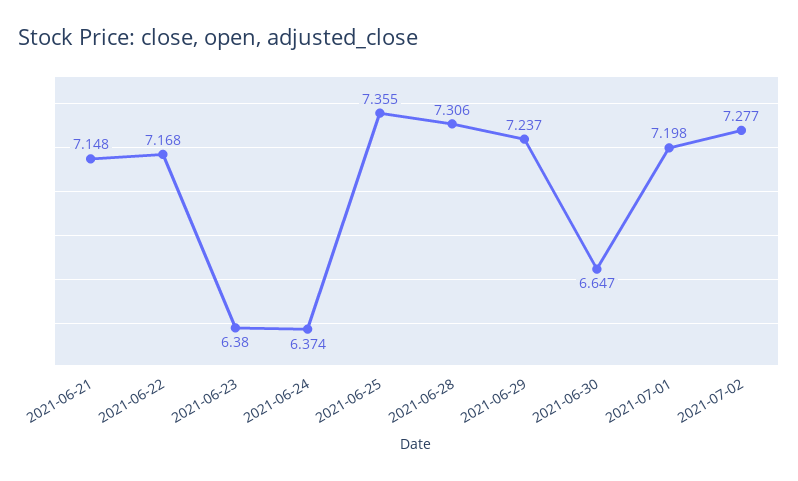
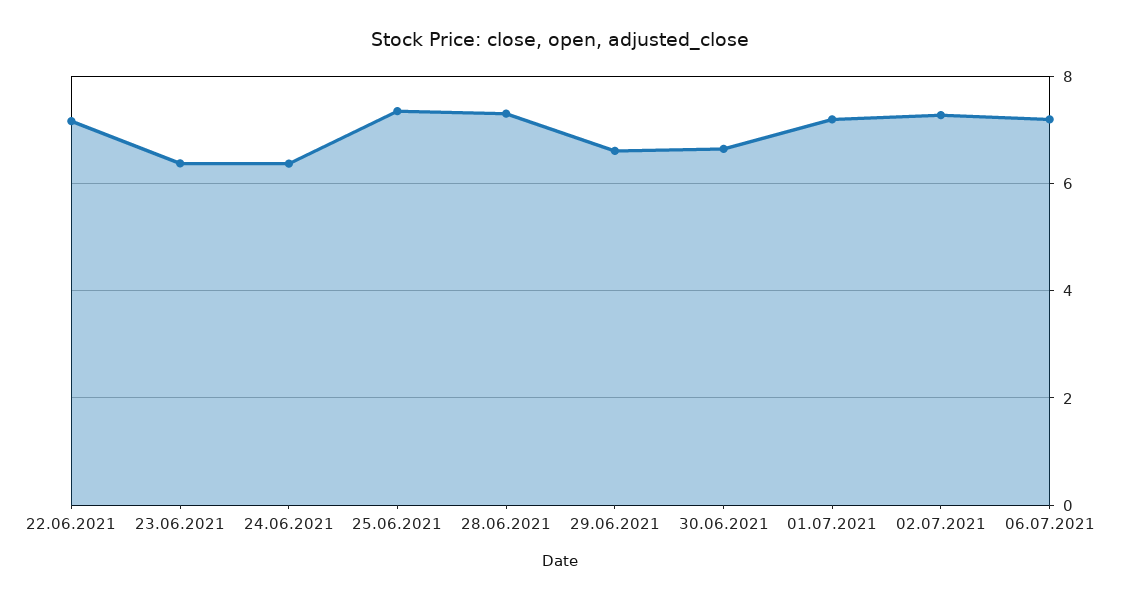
2021-06-21: 7.148 -> none
2021-06-29: 7.237 -> 6.6
06.07.2021: none -> 7.2

